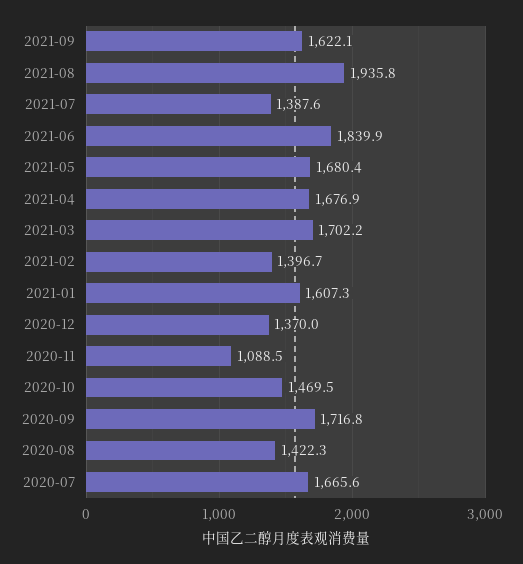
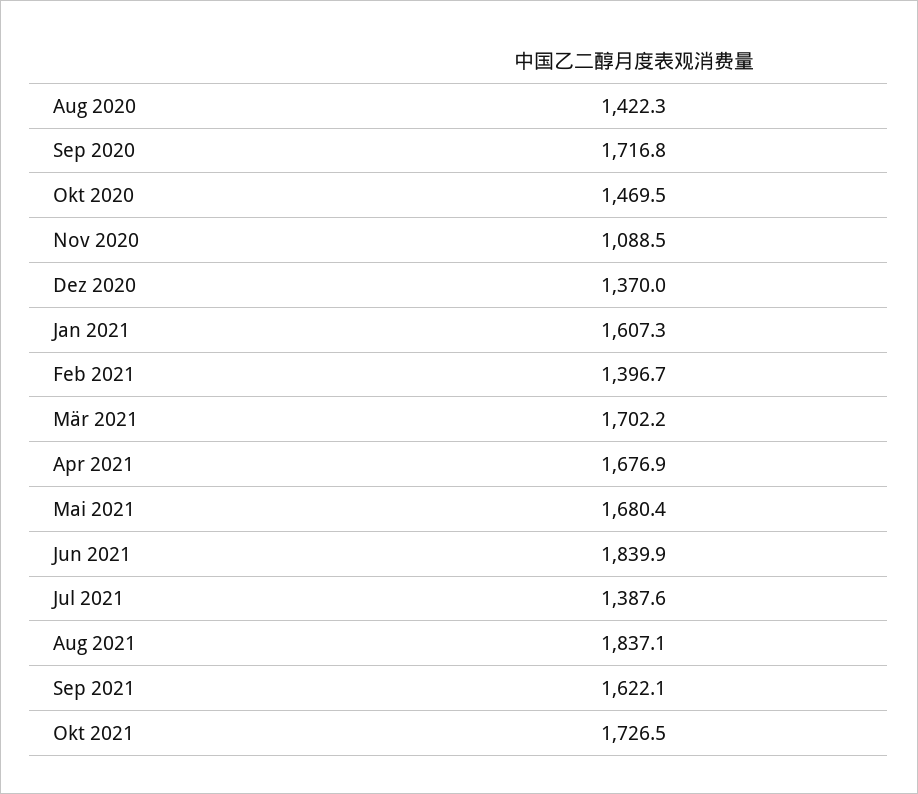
2021-08: 1935.8 -> 1837.1
2020-07: 1665.6 -> none
Okt 2021: none -> 1726.5

